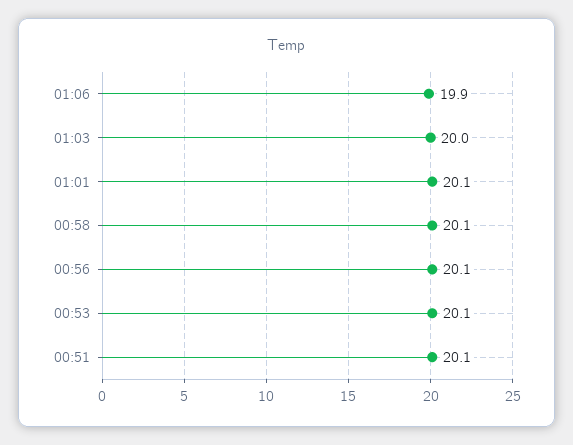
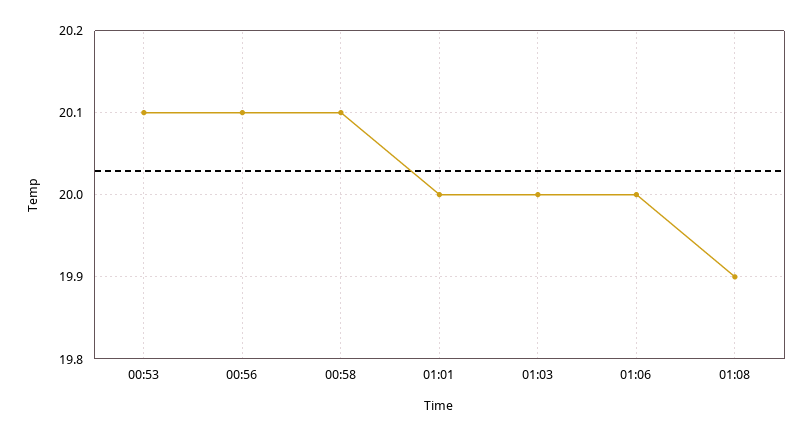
01:06: 19.9 -> 20
01:01: 20.1 -> 20
00:51: 20.1 -> none
01:08: none -> 19.9

